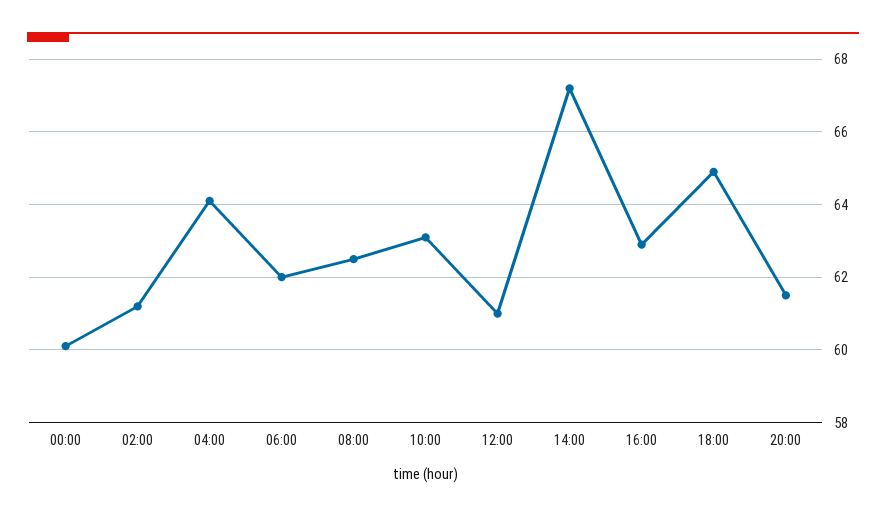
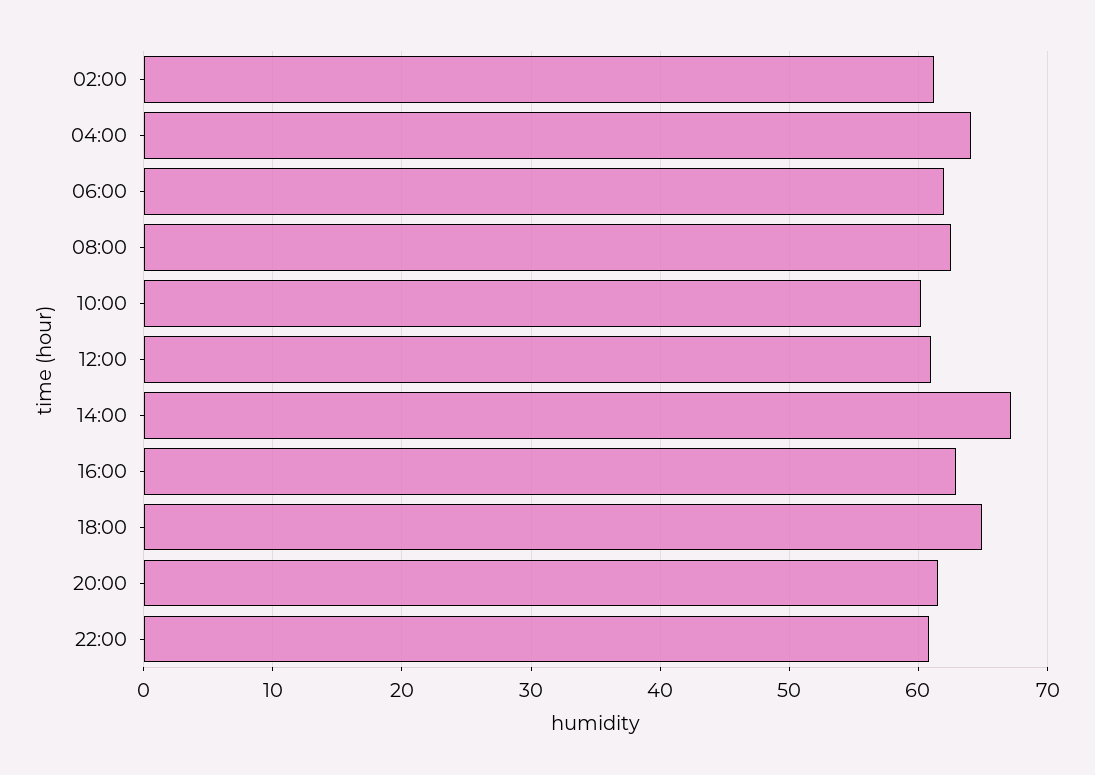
00:00: 60 -> none
10:00: 63 -> 60
22:00: none -> 61

